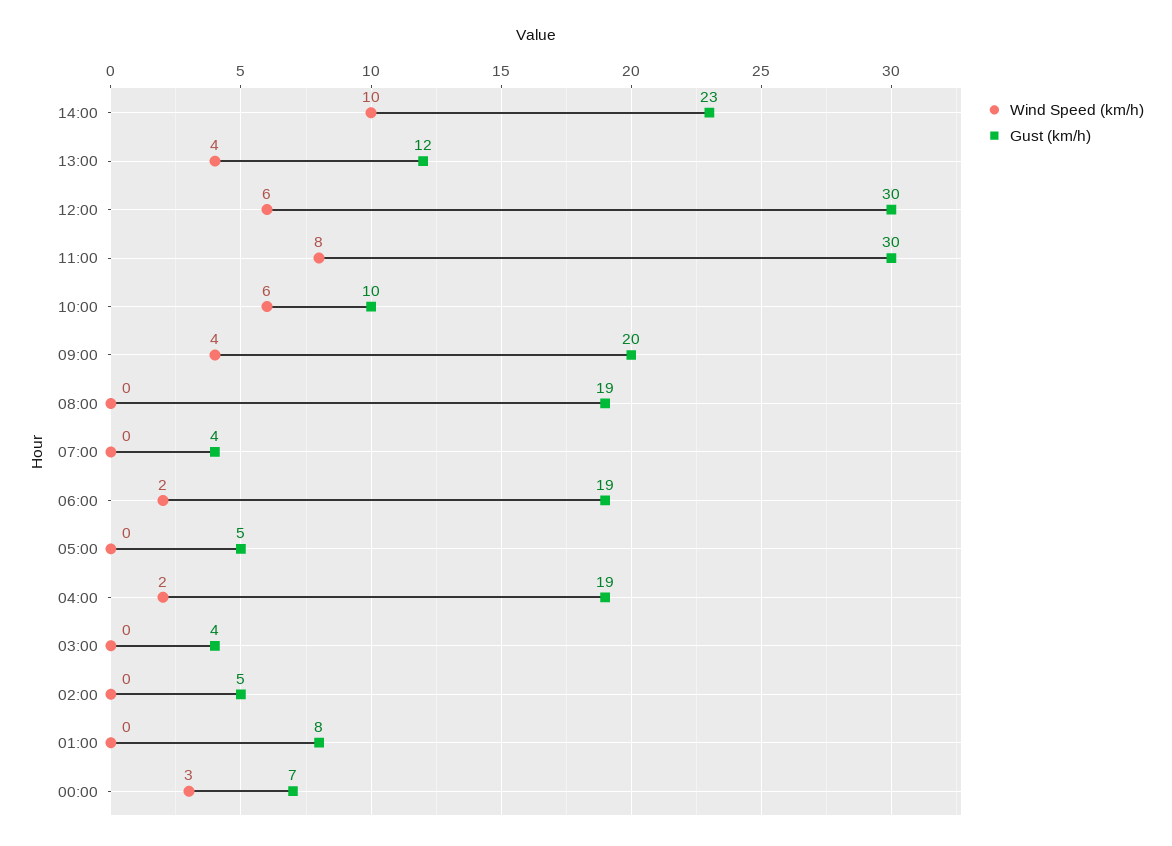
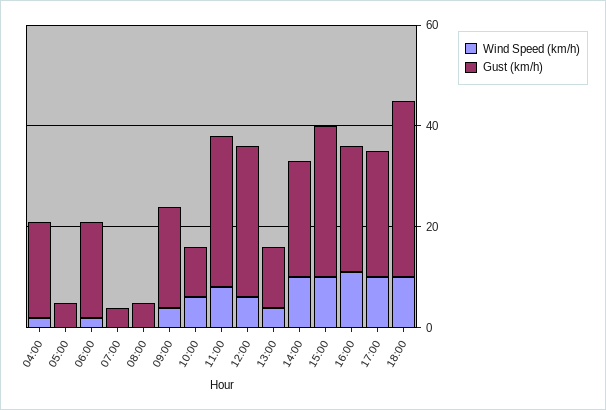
Gust (km/h), 08:00: 19 -> 5
Wind Speed (km/h), 03:00: 0 -> none
Gust (km/h), 03:00: 4 -> none
Wind Speed (km/h), 02:00: 0 -> none
Gust (km/h), 02:00: 5 -> none
Wind Speed (km/h), 01:00: 0 -> none
Gust (km/h), 01:00: 8 -> none
Wind Speed (km/h), 00:00: 3 -> none
Gust (km/h), 00:00: 7 -> none
Wind Speed (km/h), 15:00: none -> 10
Gust (km/h), 15:00: none -> 30
Wind Speed (km/h), 16:00: none -> 10
Gust (km/h), 16:00: none -> 25
Wind Speed (km/h), 17:00: none -> 10
Gust (km/h), 17:00: none -> 25
Wind Speed (km/h), 18:00: none -> 10
Gust (km/h), 18:00: none -> 35

